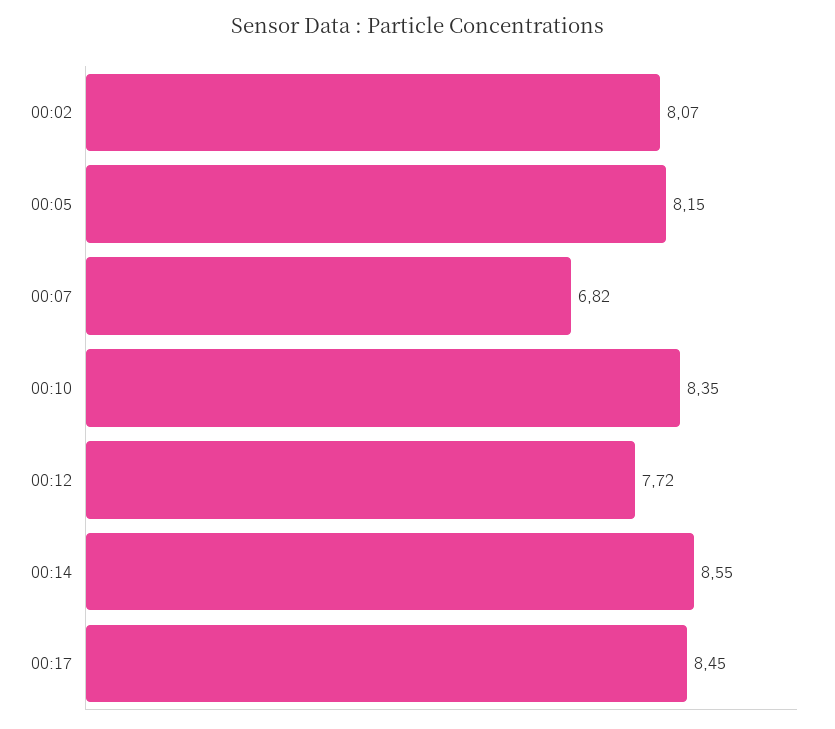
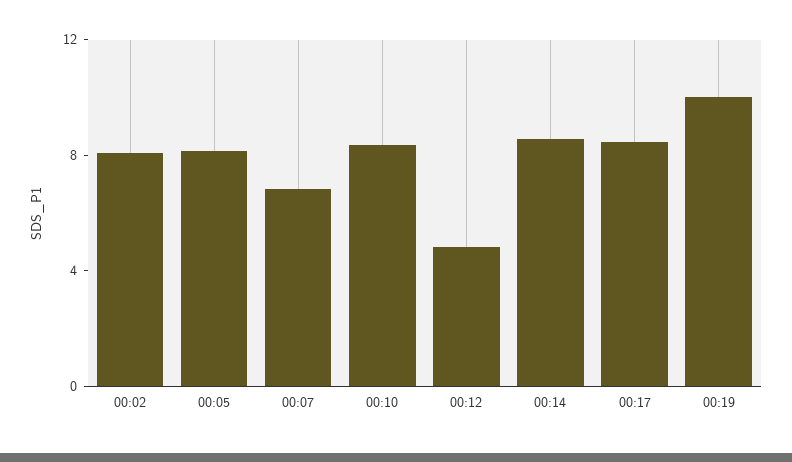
00:12: 7.72 -> 5
00:19: none -> 10

